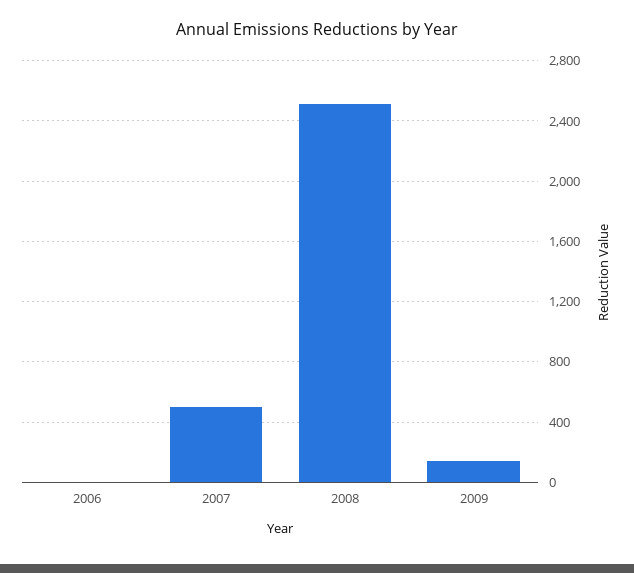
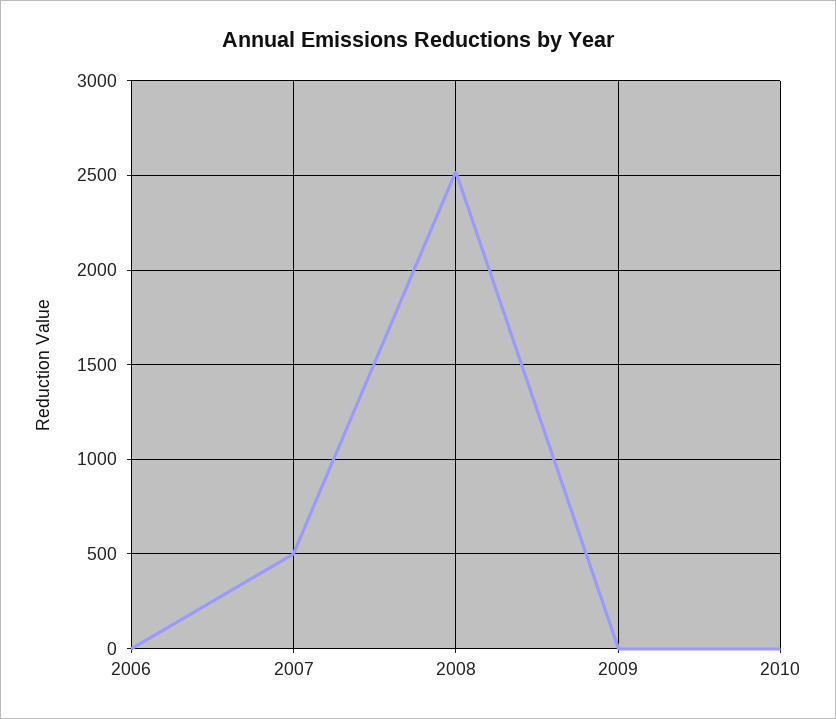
2009: 150 -> 0
2010: none -> 0

